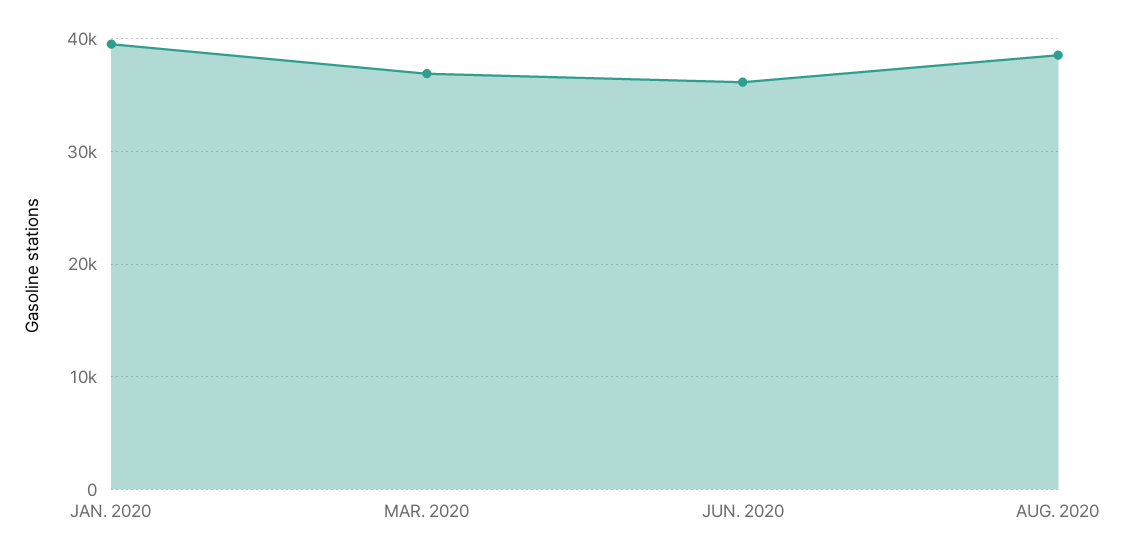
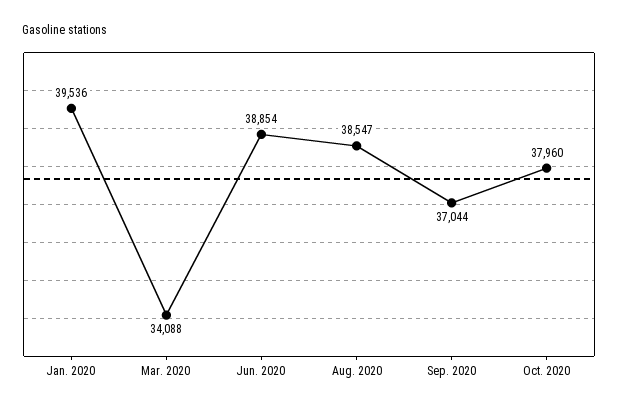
MAR. 2020: 37000 -> 34088
JUN. 2020: 36000 -> 38854
Sep. 2020: none -> 37044
Oct. 2020: none -> 37960

